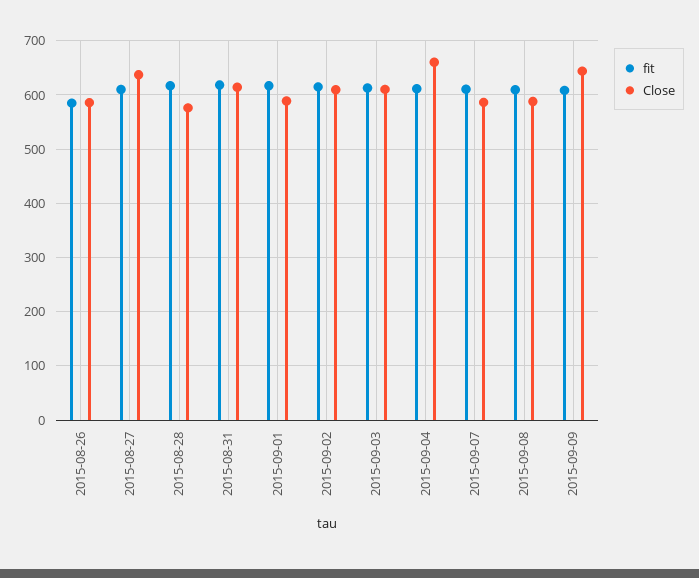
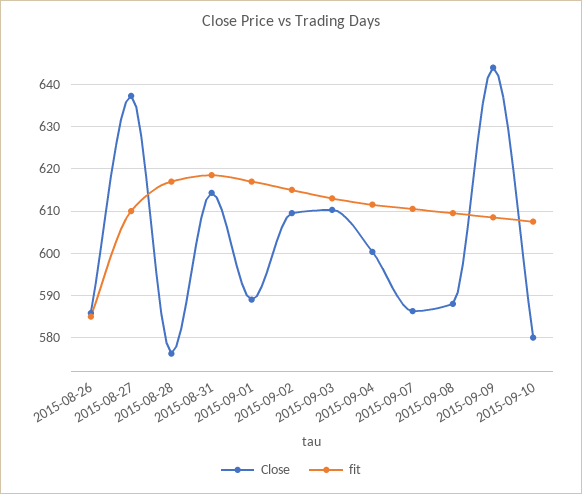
Close, 2015-09-04: 660 -> 600
Close, 2015-09-10: none -> 580
fit, 2015-09-10: none -> 608

